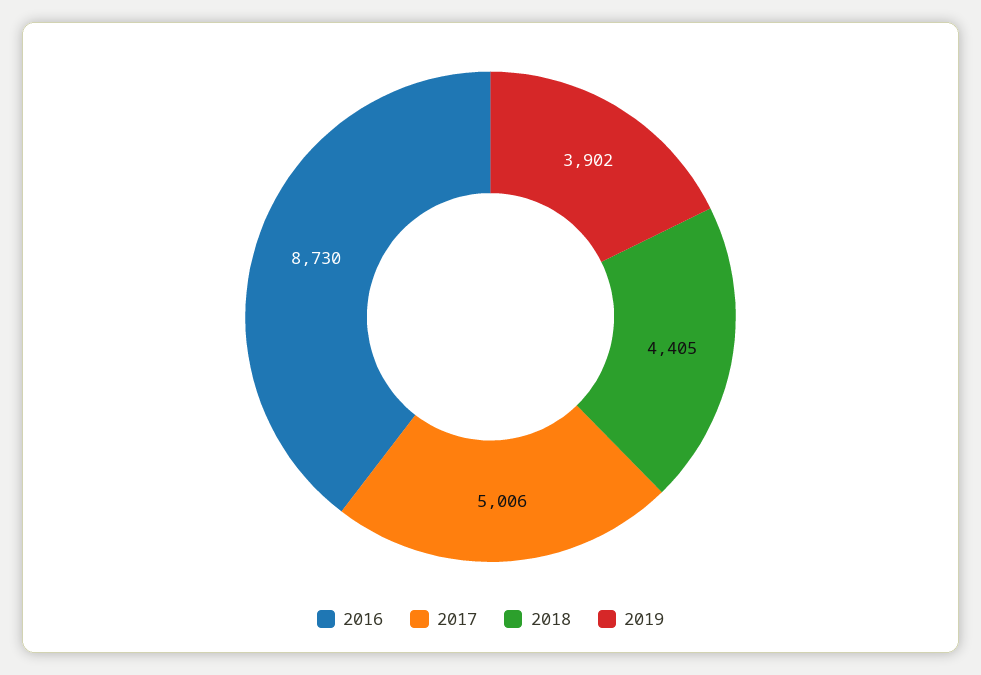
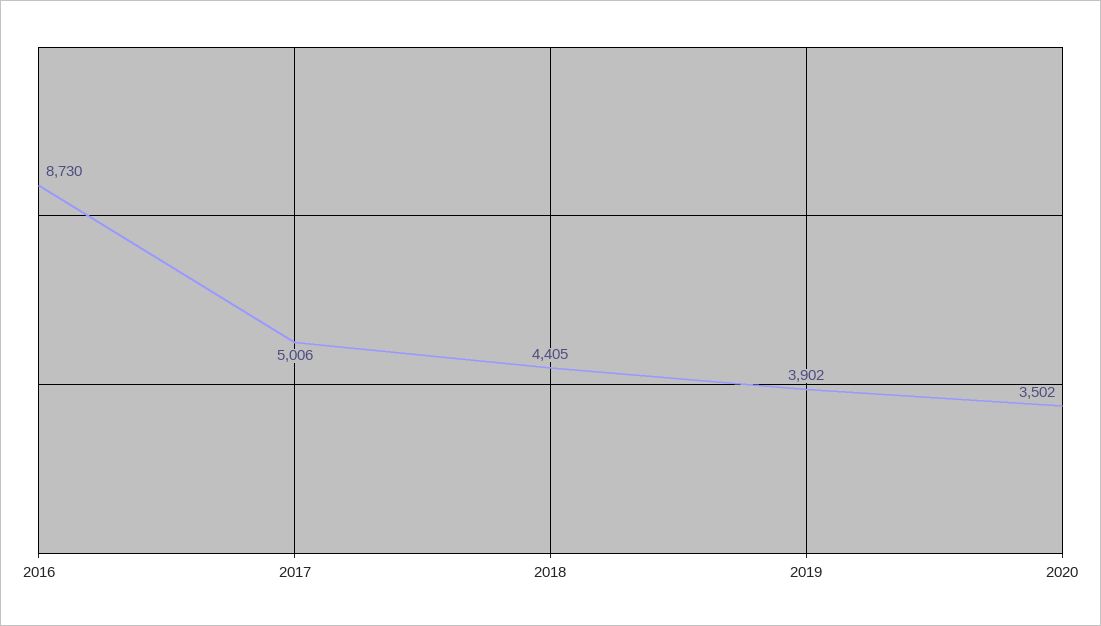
2020: none -> 3502

